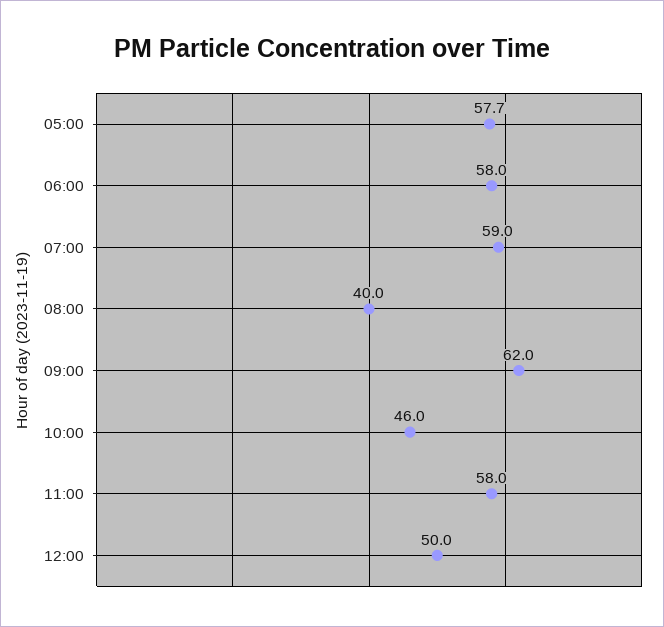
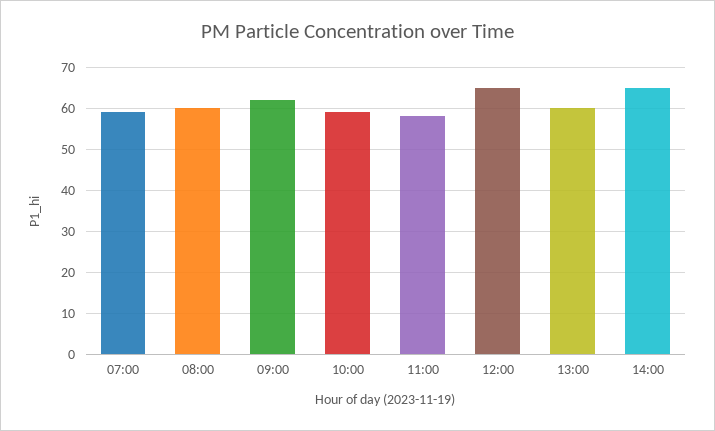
05:00: 57.7 -> none
06:00: 58 -> none
08:00: 40 -> 60
10:00: 46 -> 60
12:00: 50 -> 65
13:00: none -> 60
14:00: none -> 65

